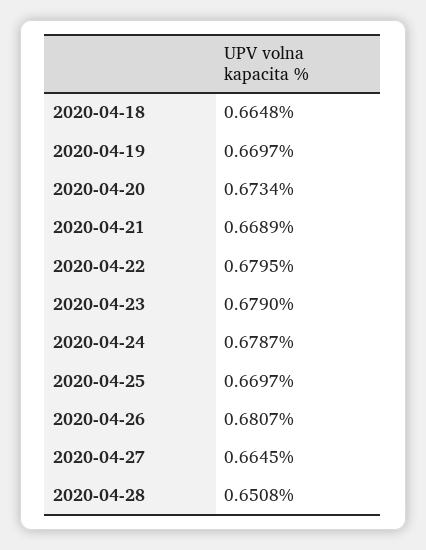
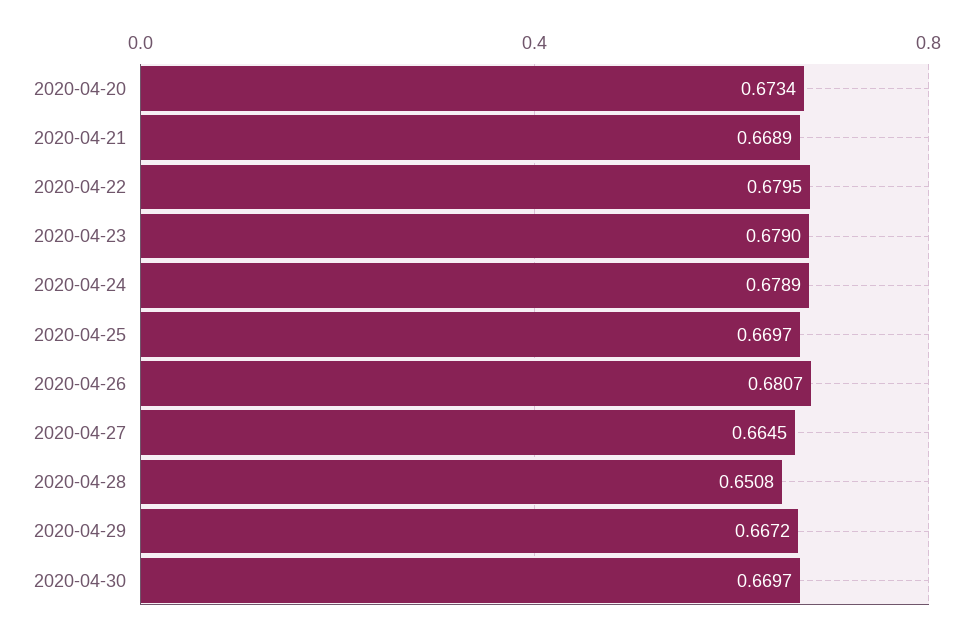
2020-04-18: 0.6648 -> none
2020-04-19: 0.6697 -> none
2020-04-24: 0.6787 -> 0.6789
2020-04-29: none -> 0.6672
2020-04-30: none -> 0.6697

